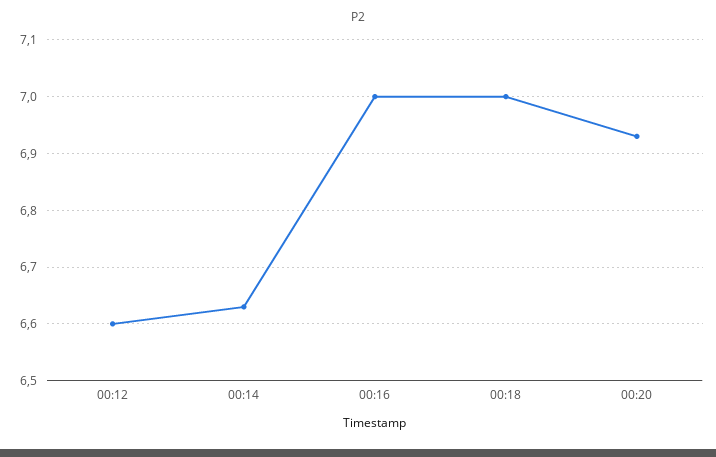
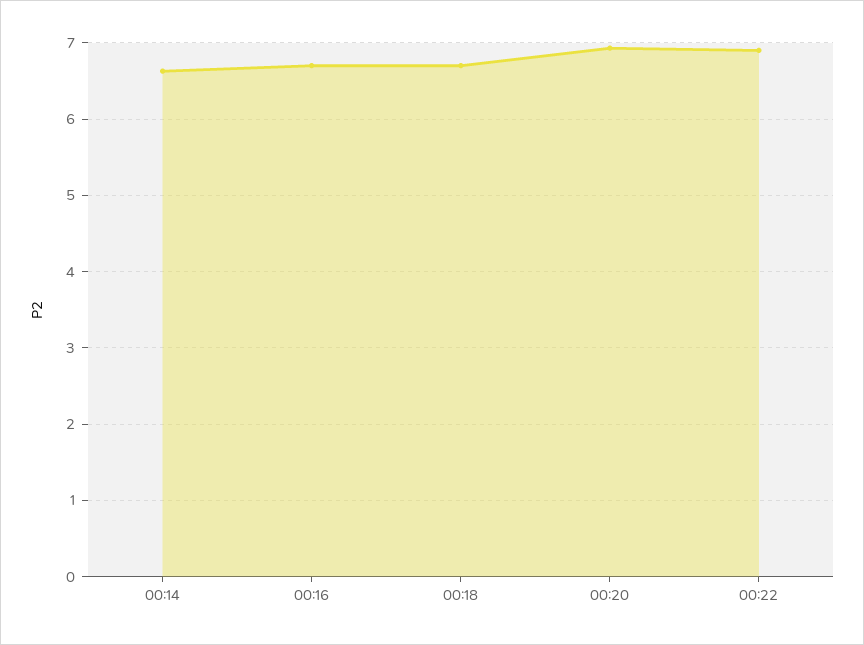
00:12: 6.6 -> none
00:16: 7 -> 6.7
00:18: 7 -> 6.7
00:22: none -> 6.9

